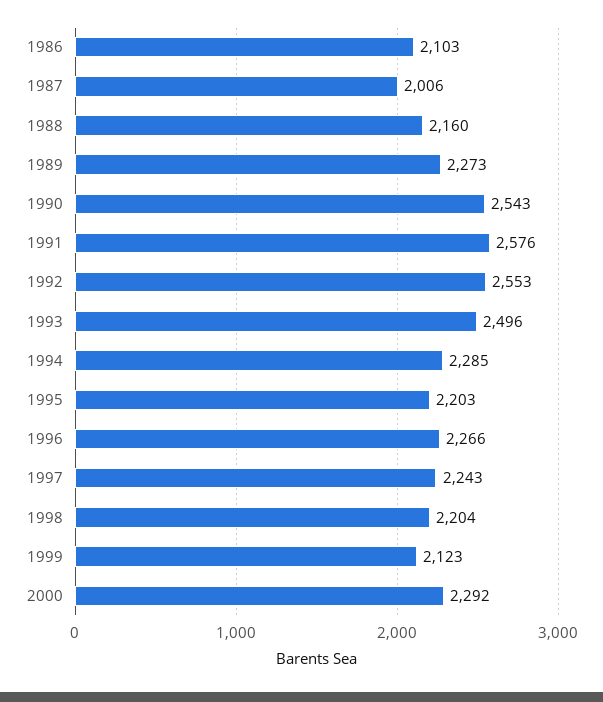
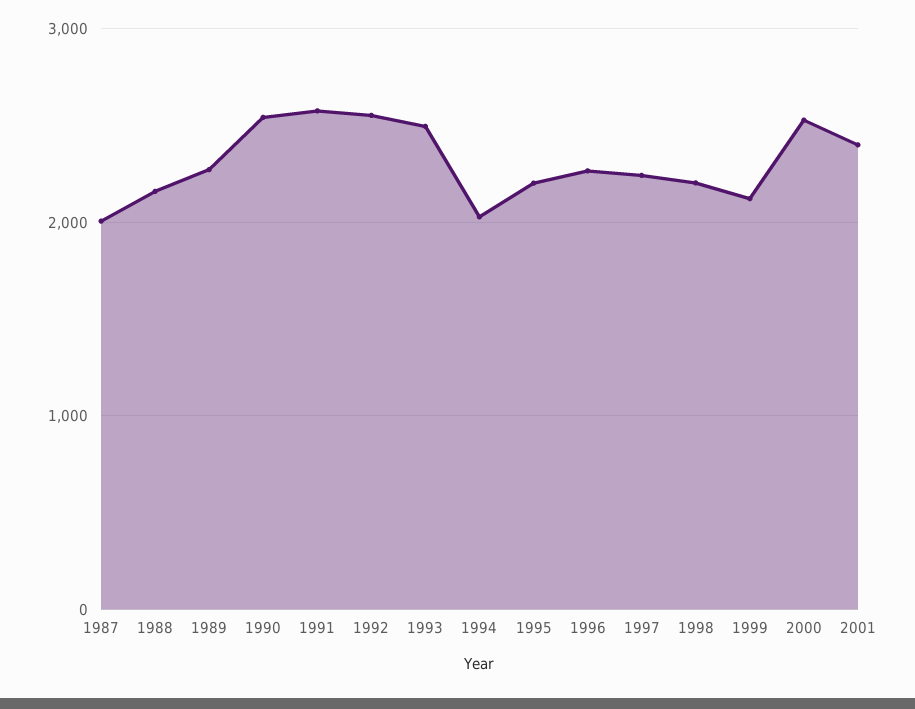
1986: 2103 -> none
1994: 2285 -> 2000
2000: 2292 -> 2500
2001: none -> 2400

